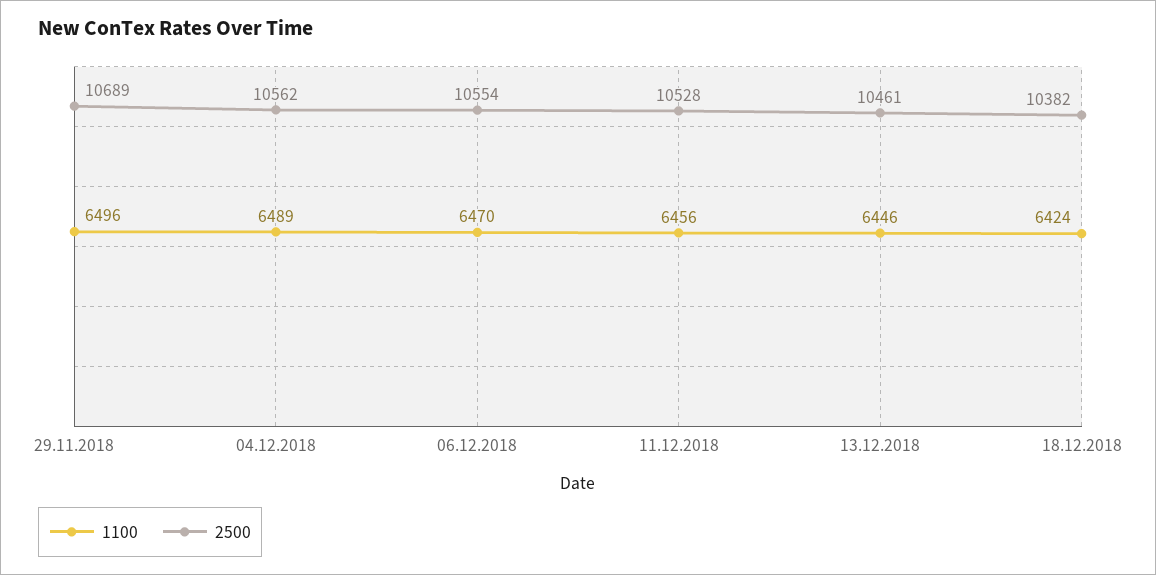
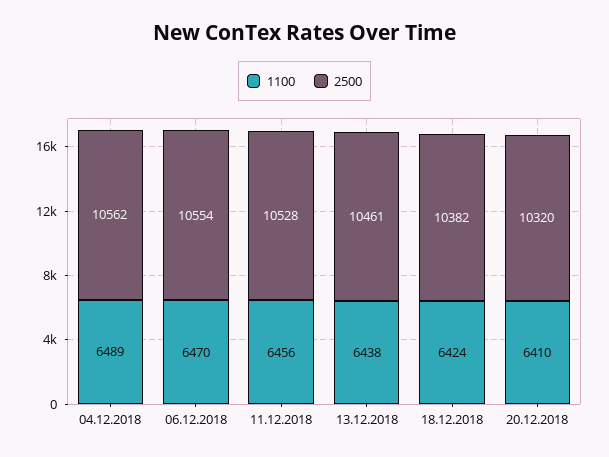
1100, 29.11.2018: 6496 -> none
2500, 29.11.2018: 10689 -> none
1100, 13.12.2018: 6446 -> 6438
1100, 20.12.2018: none -> 6410
2500, 20.12.2018: none -> 10320

